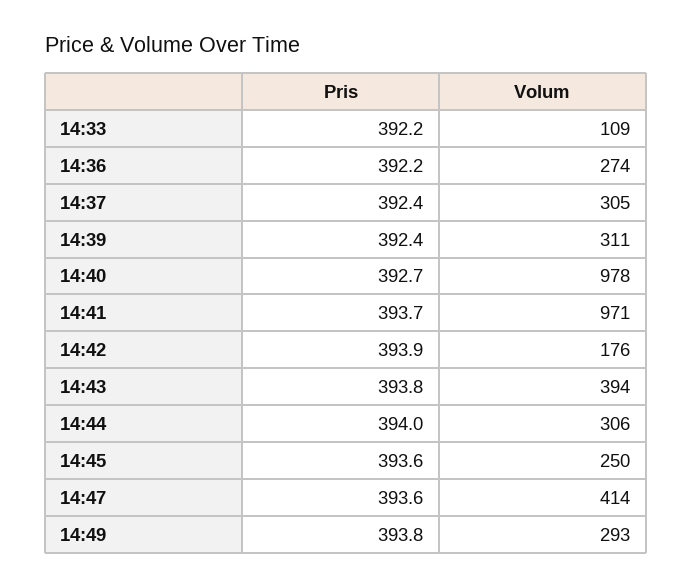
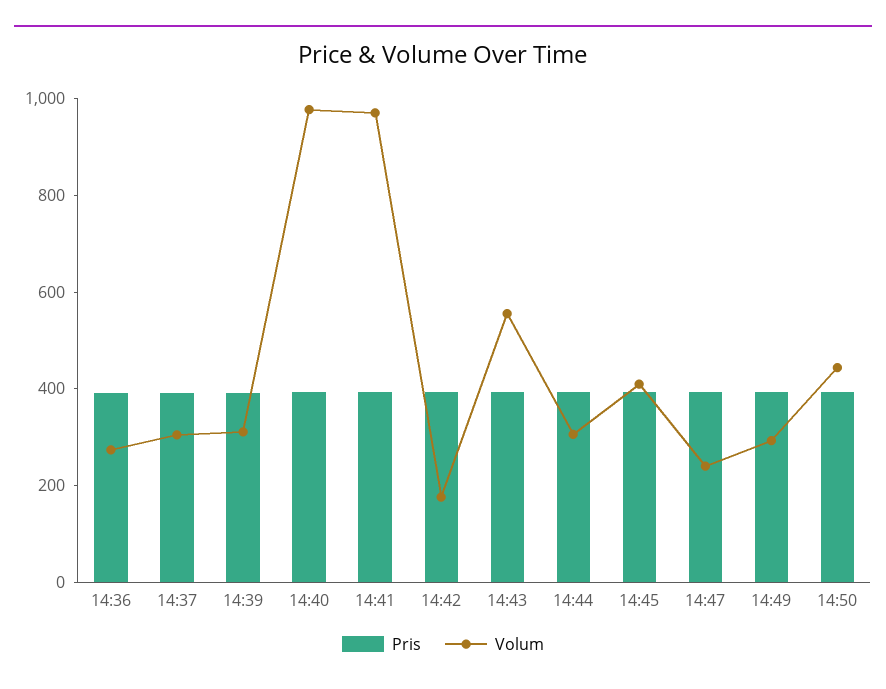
Pris, 14:33: 392.2 -> none
Volum, 14:33: 109 -> none
Volum, 14:43: 394 -> 550
Volum, 14:45: 250 -> 400
Volum, 14:47: 414 -> 250
Pris, 14:50: none -> 400
Volum, 14:50: none -> 450

